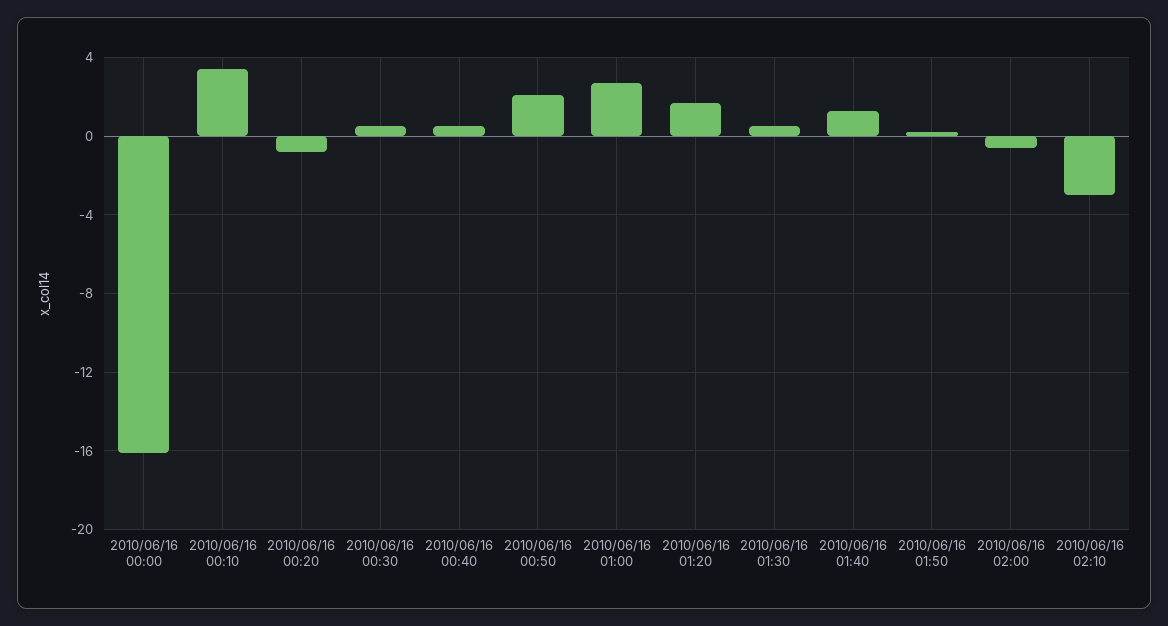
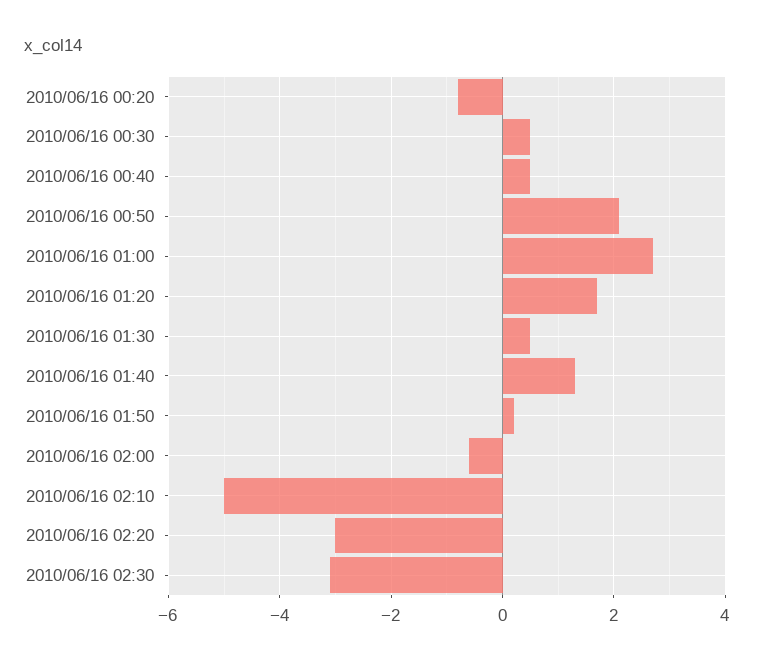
2010/06/16 00:00: -16 -> none
2010/06/16 00:10: 3.5 -> none
2010/06/16 02:10: -3 -> -5
2010/06/16 02:20: none -> -3
2010/06/16 02:30: none -> -3

